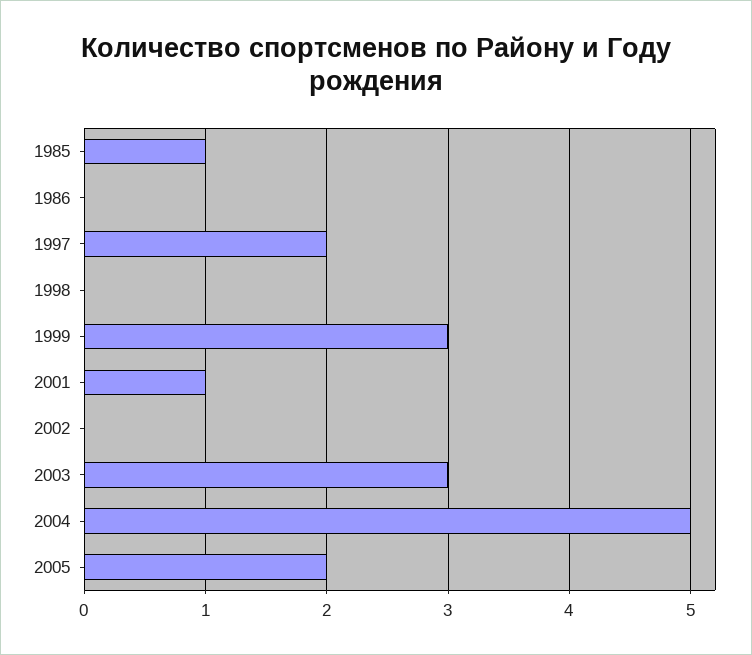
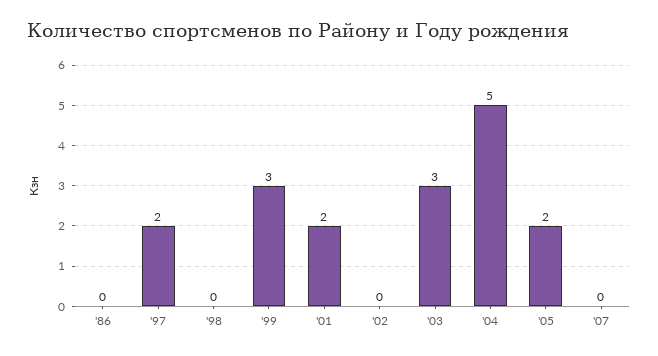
1985: 1 -> none
2001: 1 -> 2
'07: none -> 0

